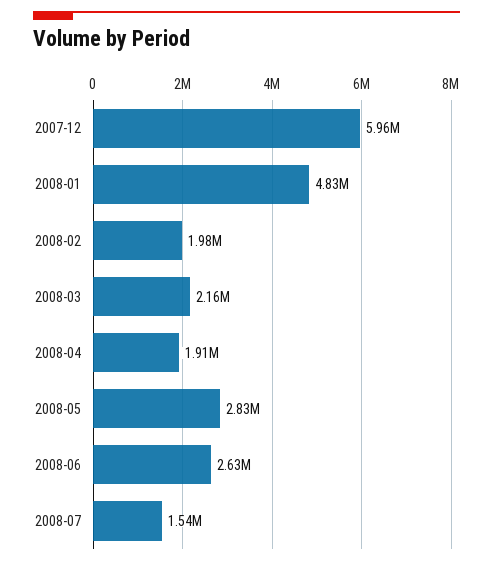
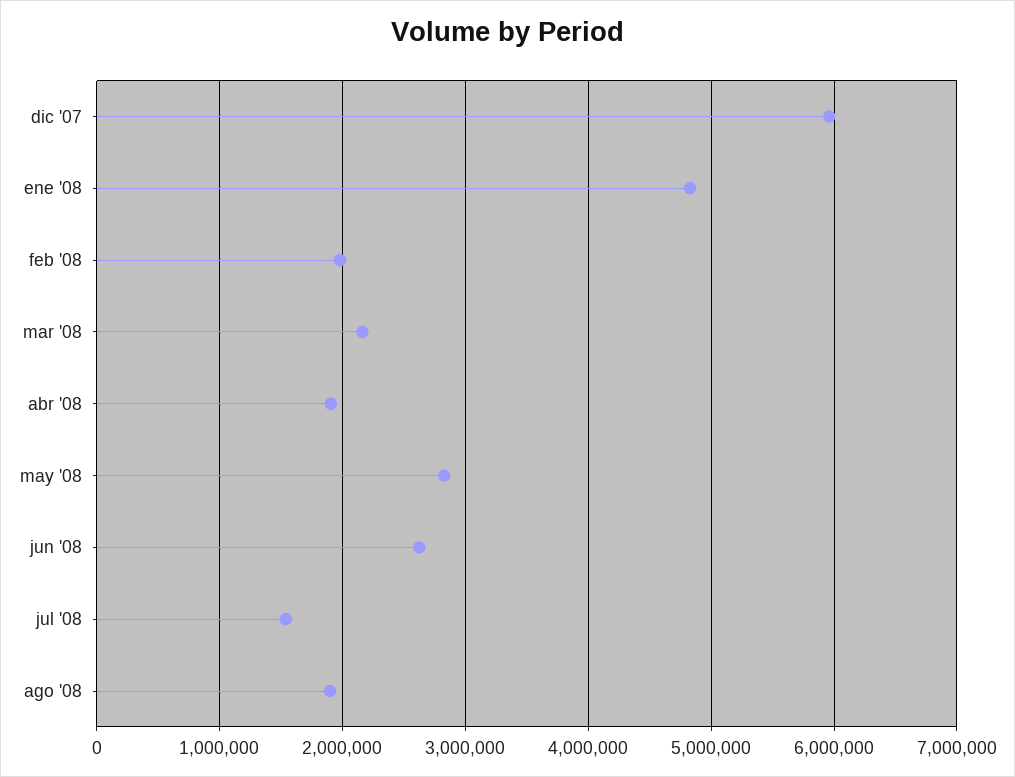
ago '08: none -> 1900000

